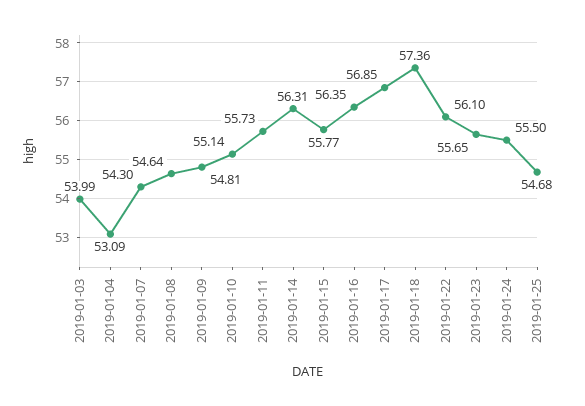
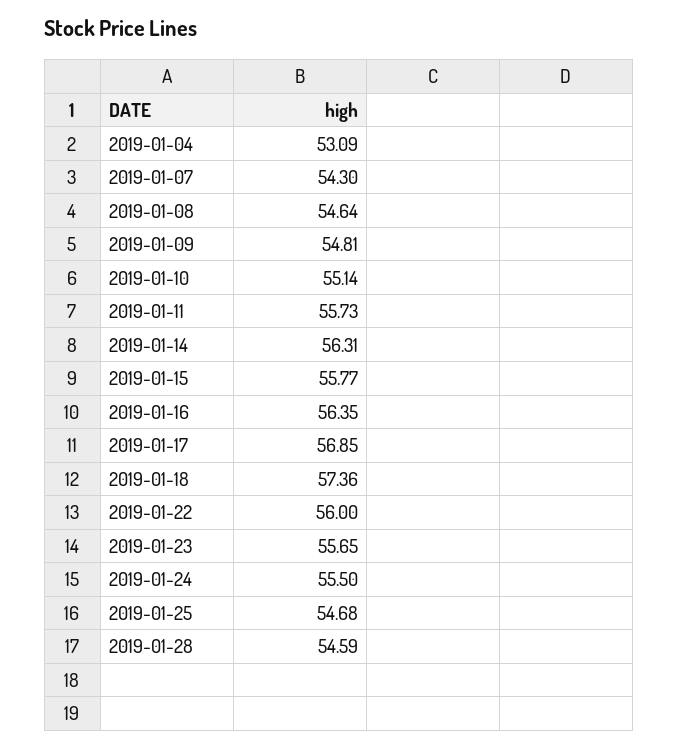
2019-01-03: 53.99 -> none
2019-01-22: 56.1 -> 56
2019-01-28: none -> 54.59

